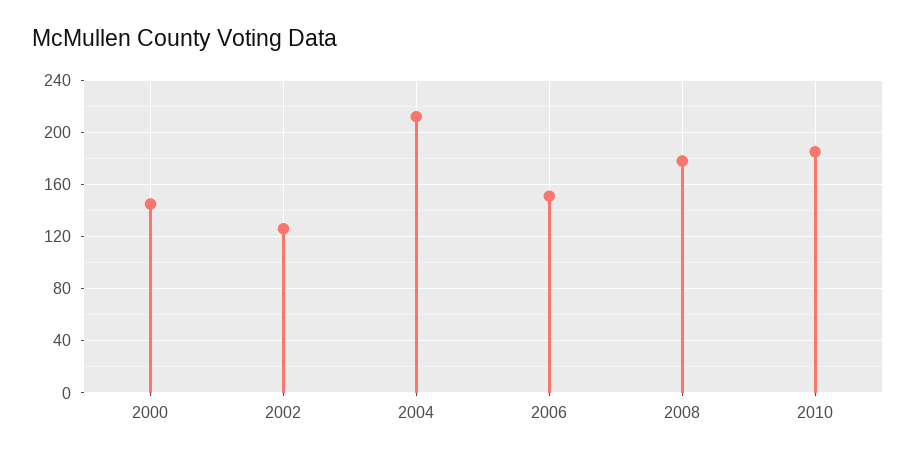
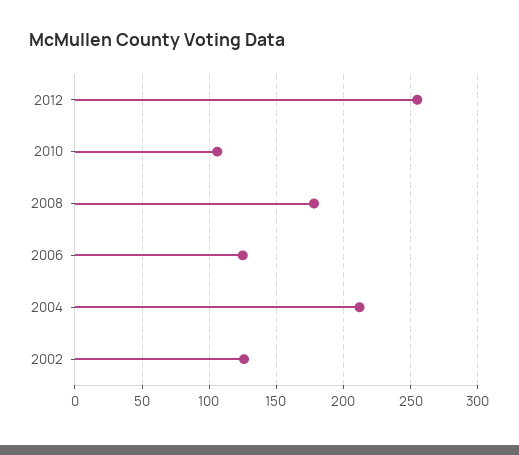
2000: 145 -> none
2006: 150 -> 125
2010: 185 -> 105
2012: none -> 255

